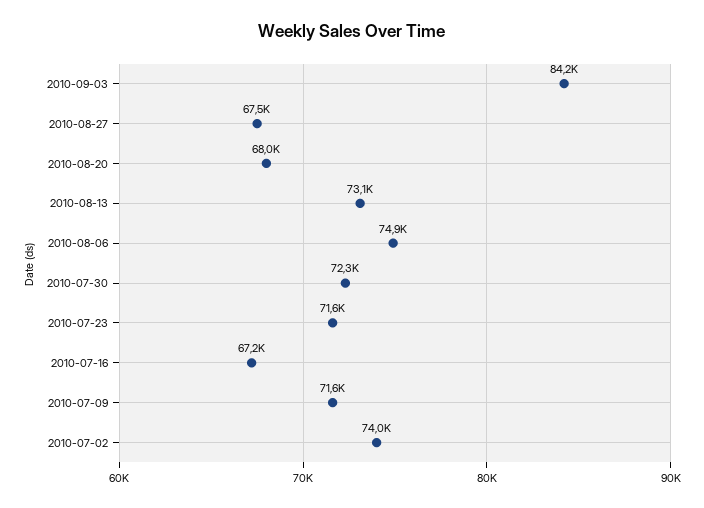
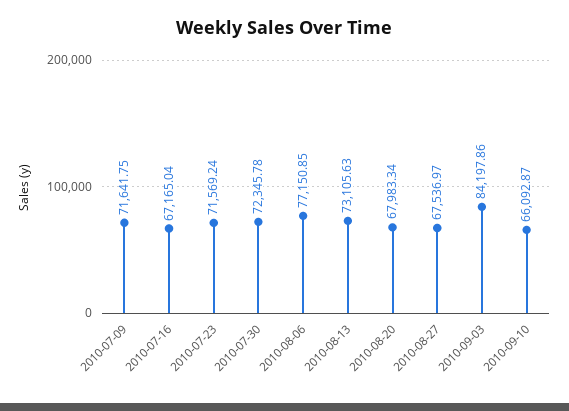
2010-08-06: 74900 -> 77150.85
2010-07-02: 74000 -> none
2010-09-10: none -> 66092.87

